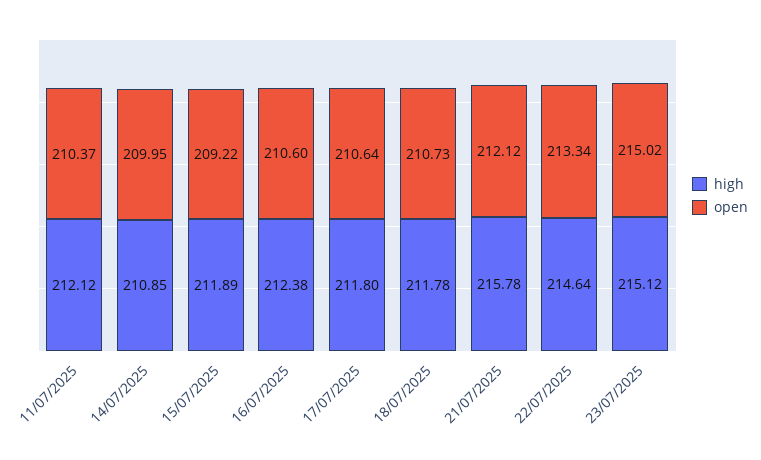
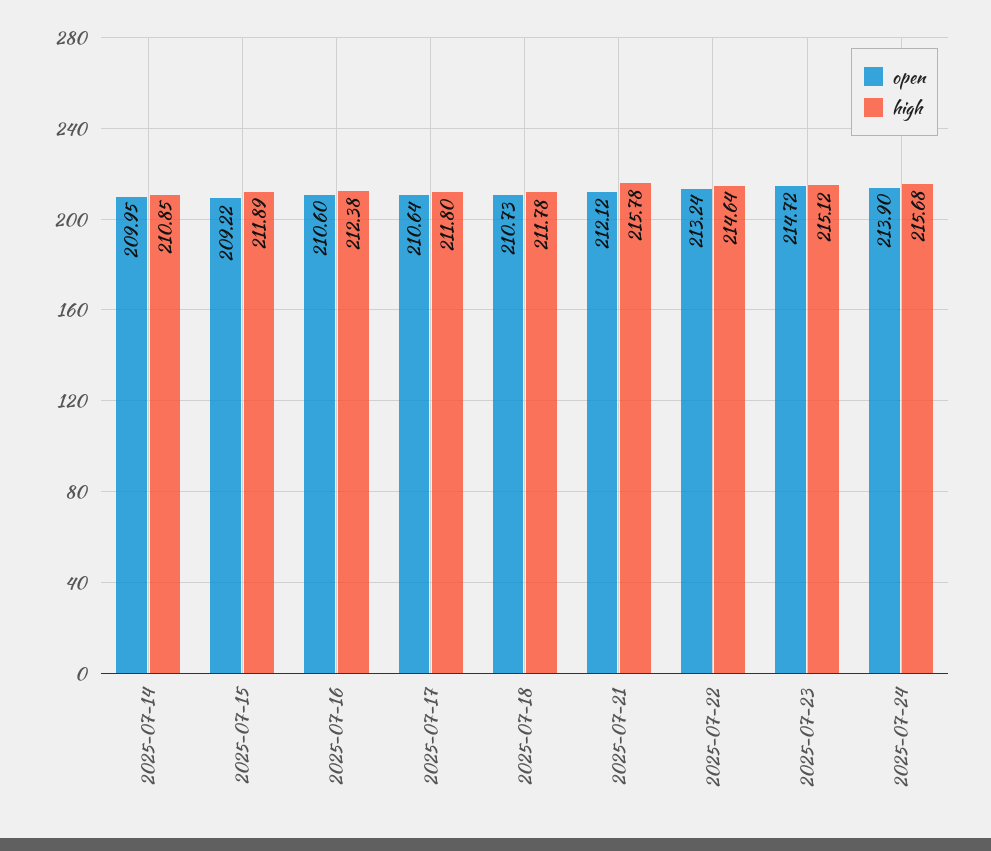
high, 11/07/2025: 212.12 -> none
open, 11/07/2025: 210.37 -> none
open, 22/07/2025: 213.34 -> 213.24
open, 23/07/2025: 215.02 -> 214.72
open, 2025-07-24: none -> 213.9
high, 2025-07-24: none -> 215.68

